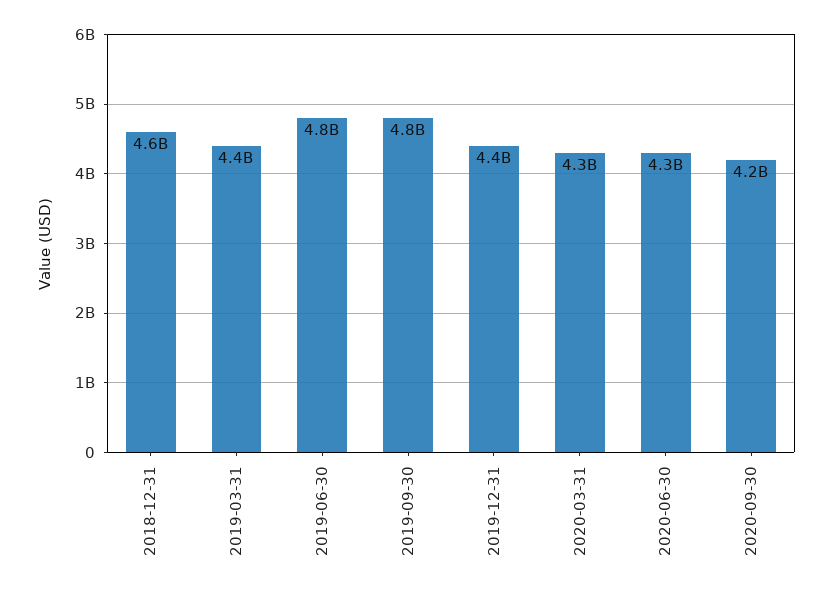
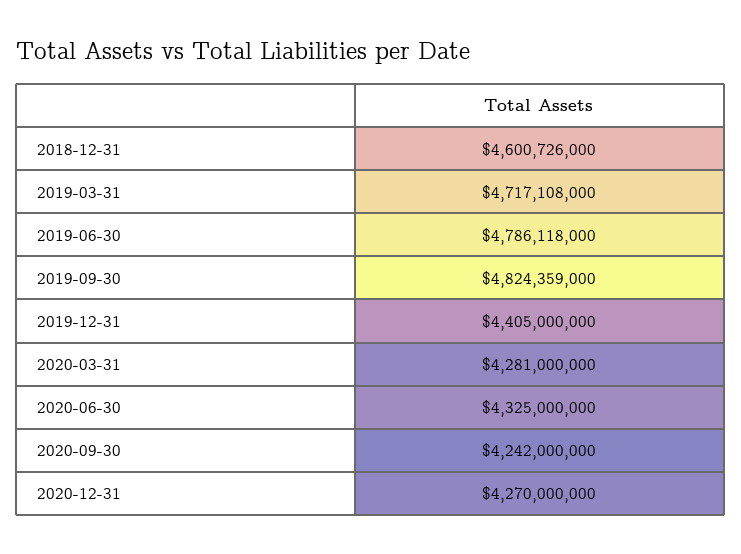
2019-03-31: 4400000000 -> 4717108000
2020-12-31: none -> 4270000000

